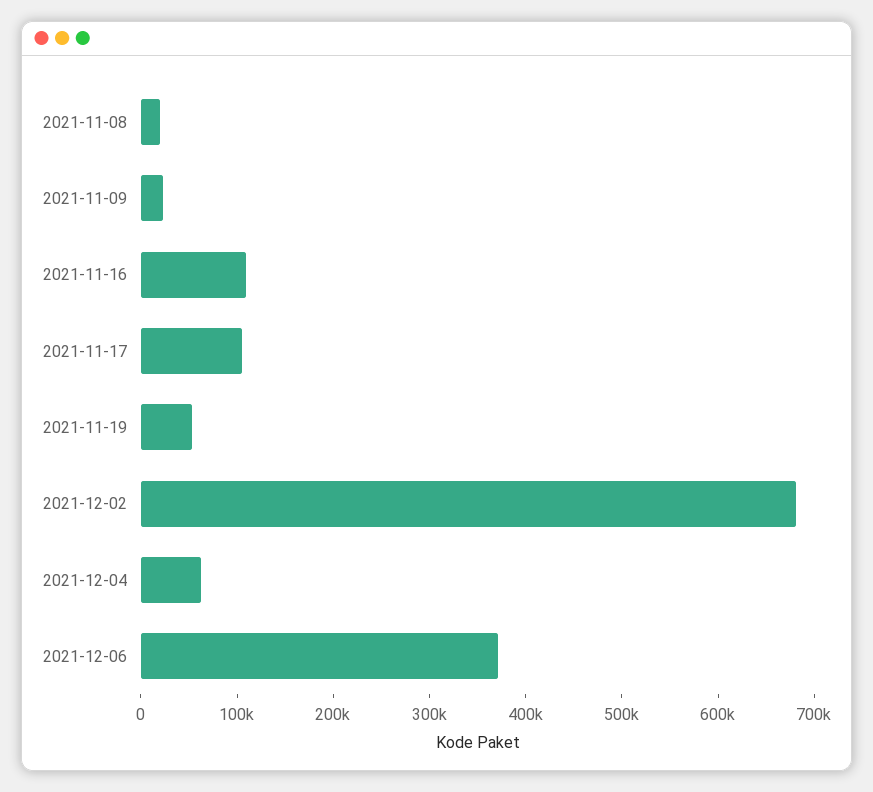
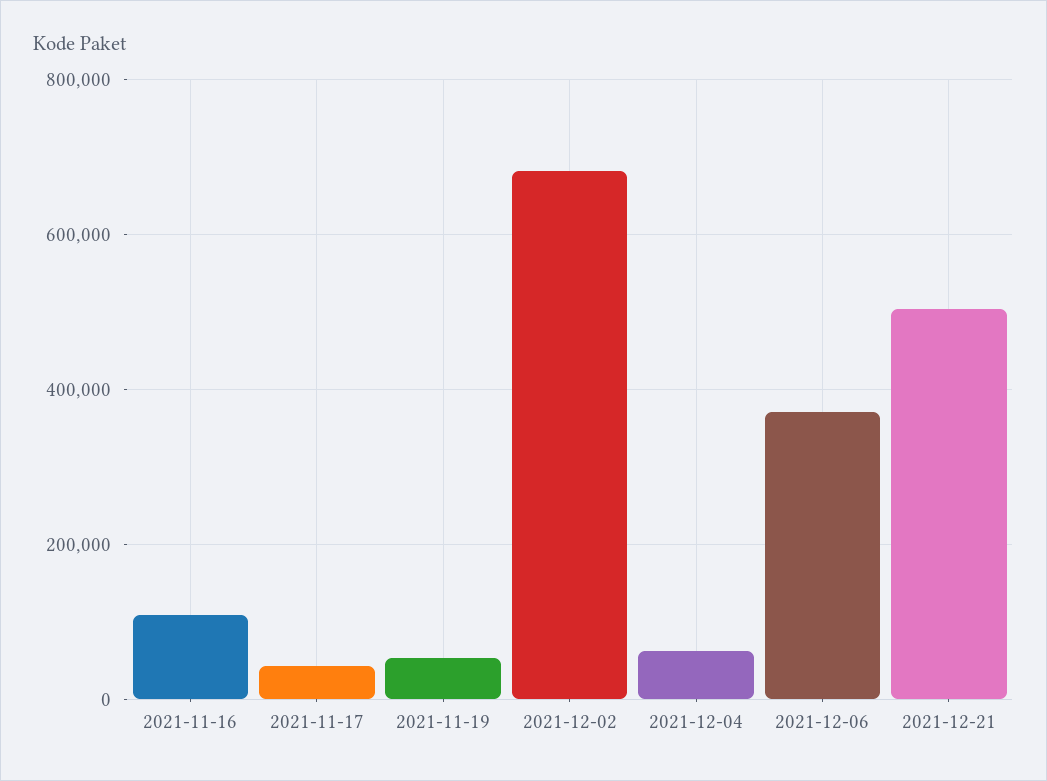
2021-11-08: 20000 -> none
2021-11-09: 20000 -> none
2021-11-17: 100000 -> 40000
2021-12-21: none -> 500000

